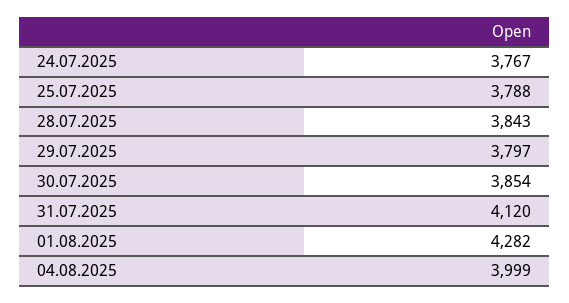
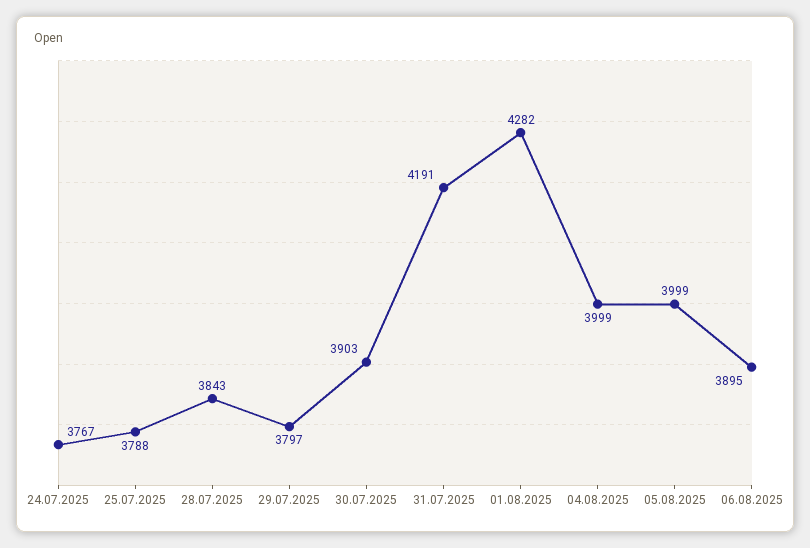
30.07.2025: 3854 -> 3903
31.07.2025: 4120 -> 4191
05.08.2025: none -> 3999
06.08.2025: none -> 3895

